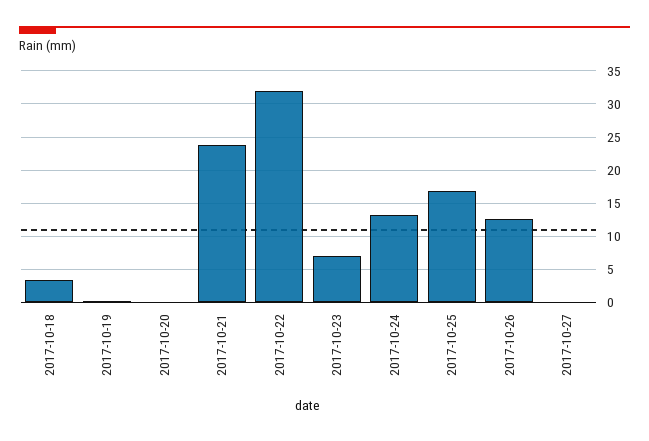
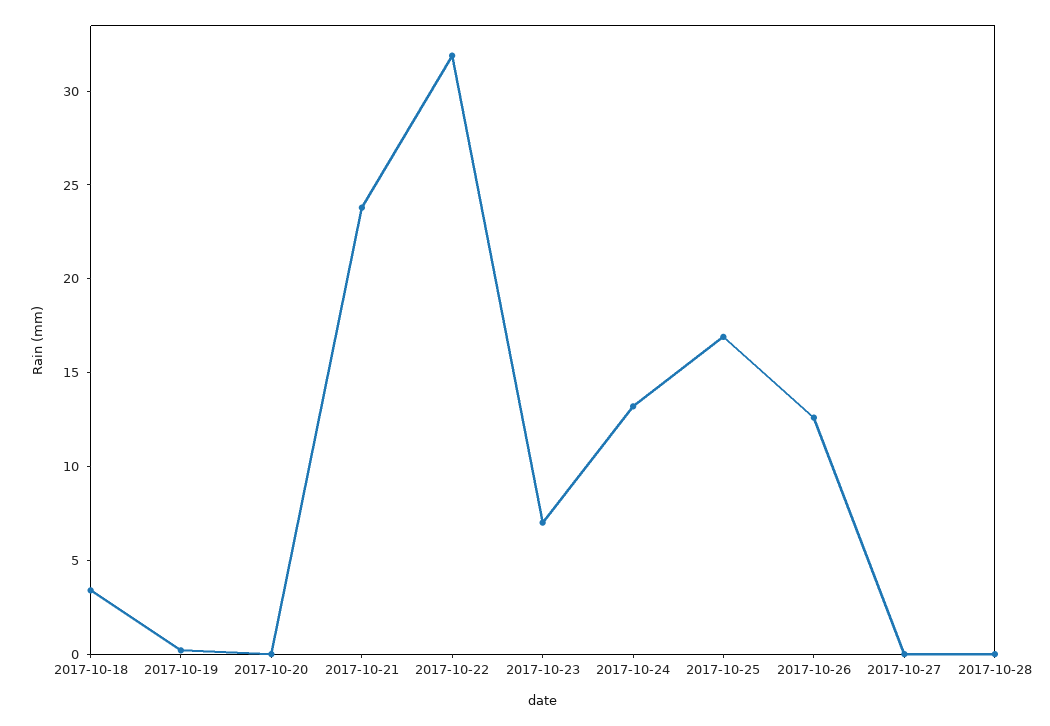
2017-10-28: none -> 0

